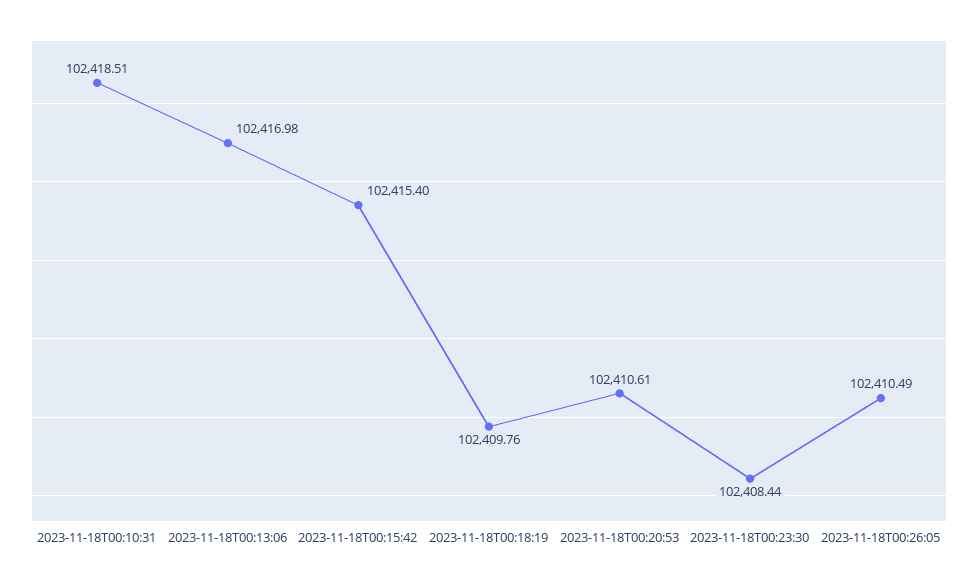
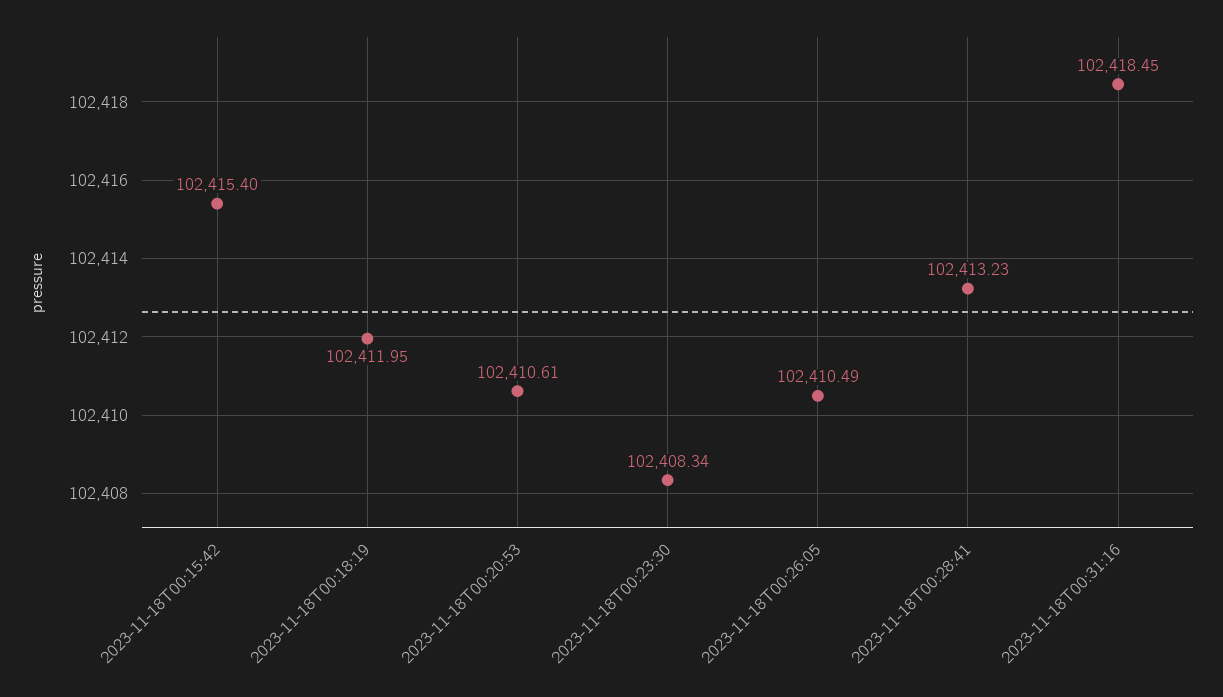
2023-11-18T00:10:31: 102418.51 -> none
2023-11-18T00:13:06: 102416.98 -> none
2023-11-18T00:18:19: 102409.76 -> 102411.95
2023-11-18T00:23:30: 102408.44 -> 102408.34
2023-11-18T00:28:41: none -> 102413.23
2023-11-18T00:31:16: none -> 102418.45

